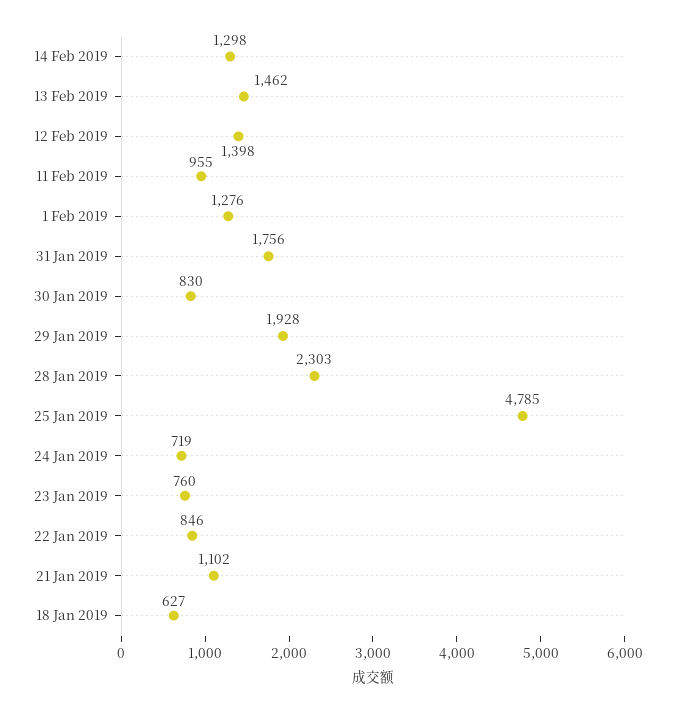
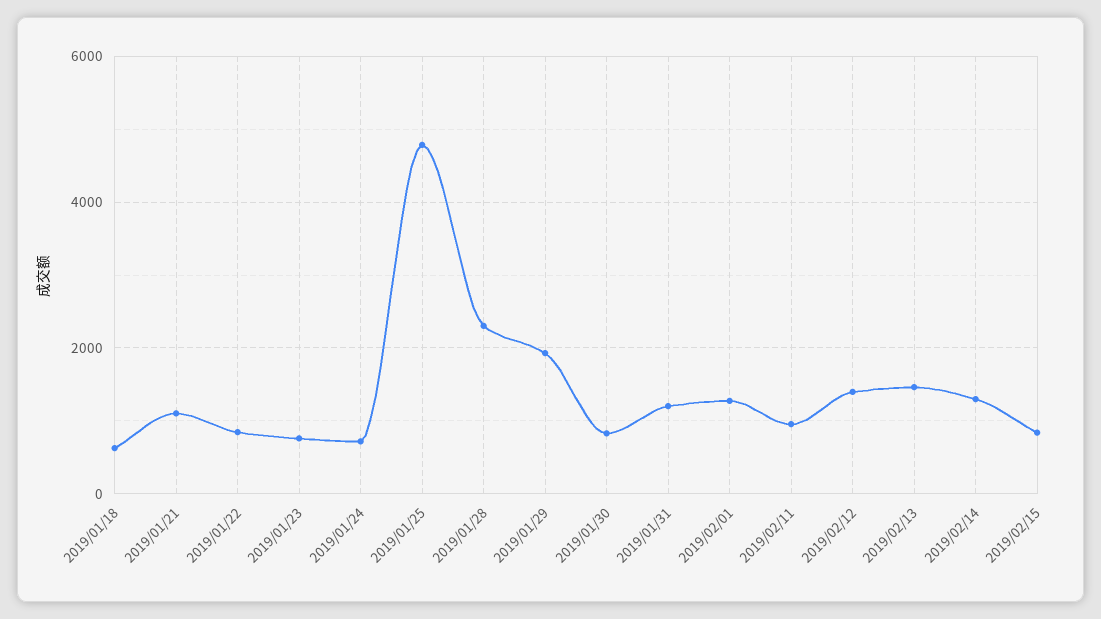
31 Jan 2019: 1756 -> 1200
2019/02/15: none -> 800

